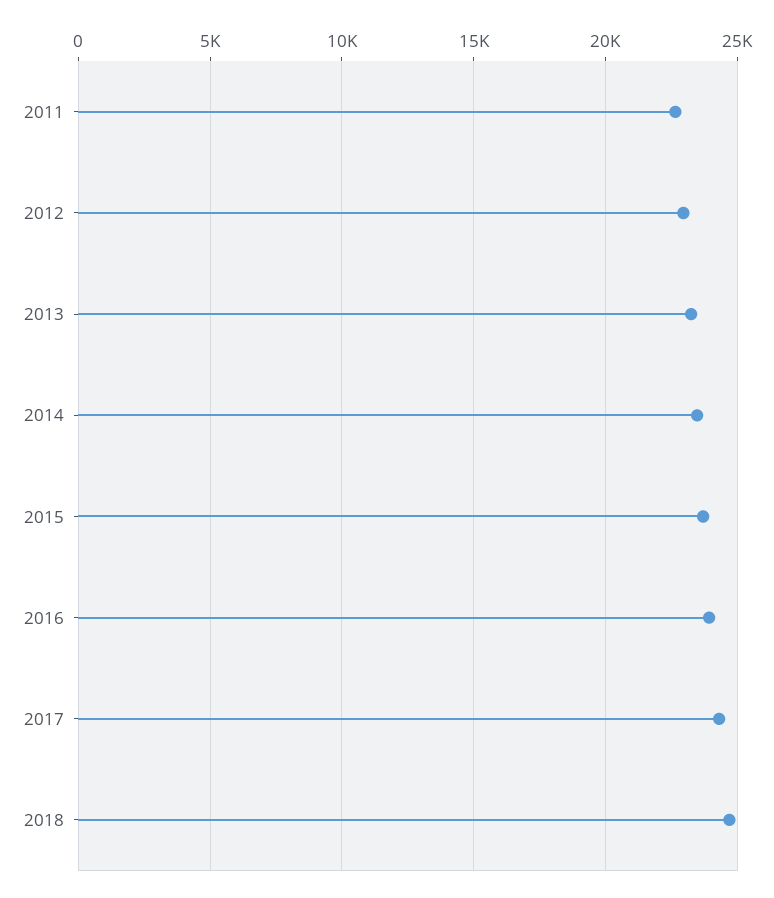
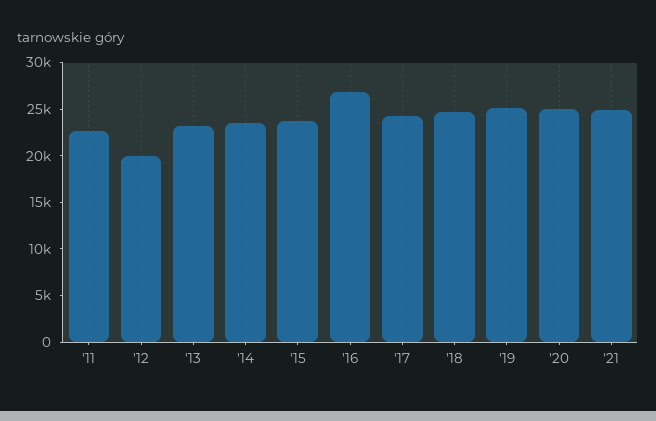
2012: 23000 -> 20000
2016: 24000 -> 27000
'19: none -> 25000
'20: none -> 25000
'21: none -> 25000

